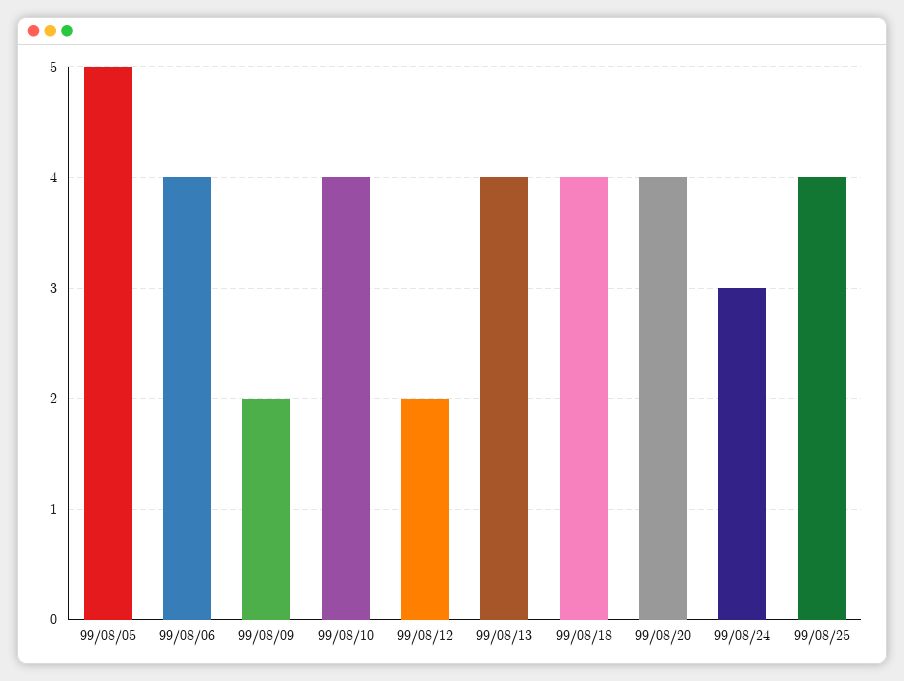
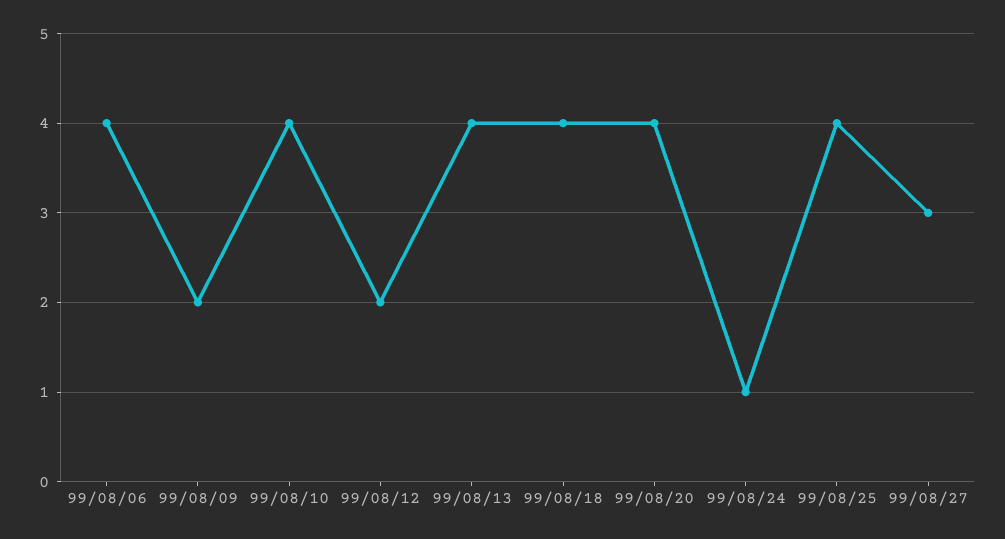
99/08/05: 5 -> none
99/08/24: 3 -> 1
99/08/27: none -> 3

